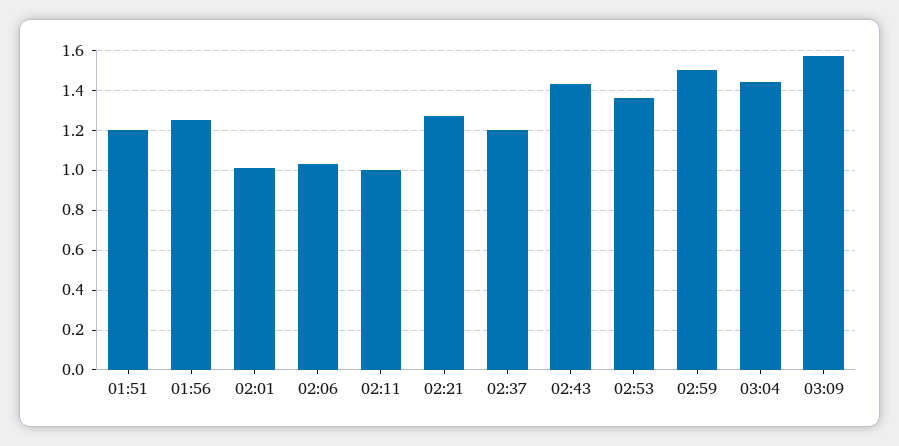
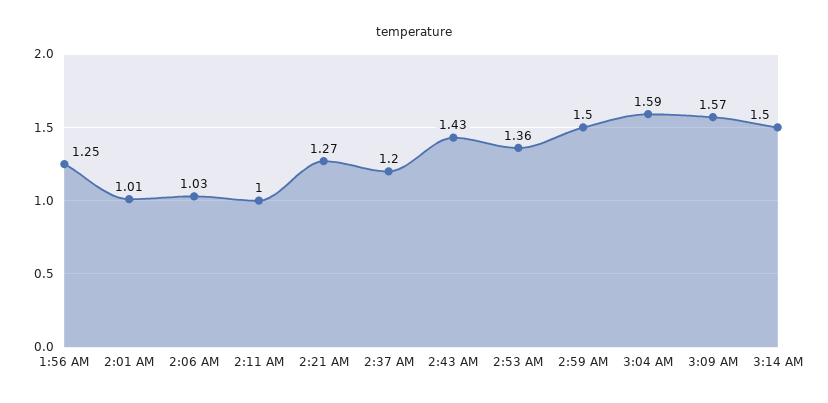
01:51: 1.2 -> none
03:04: 1.45 -> 1.59
3:14 AM: none -> 1.5

